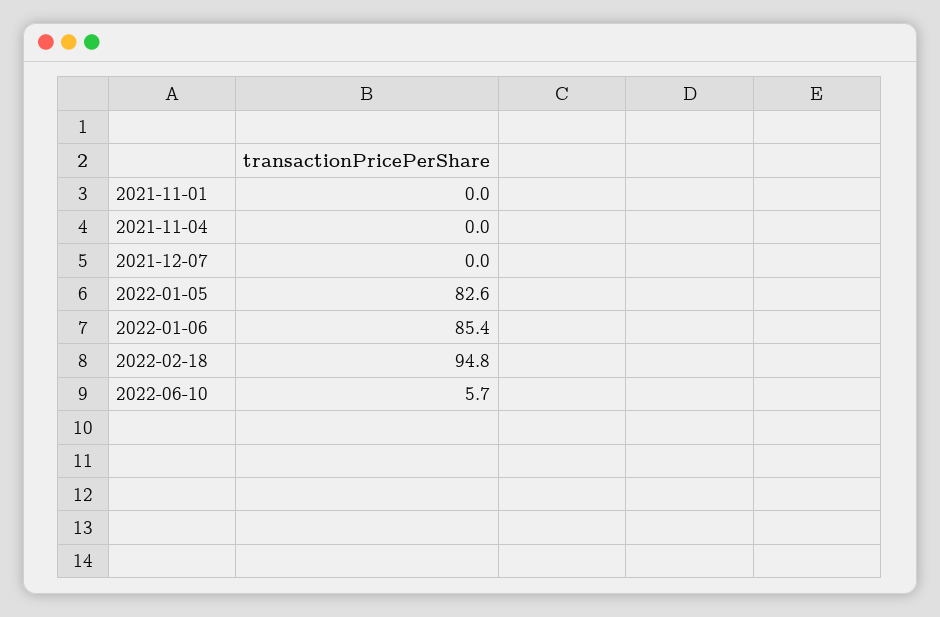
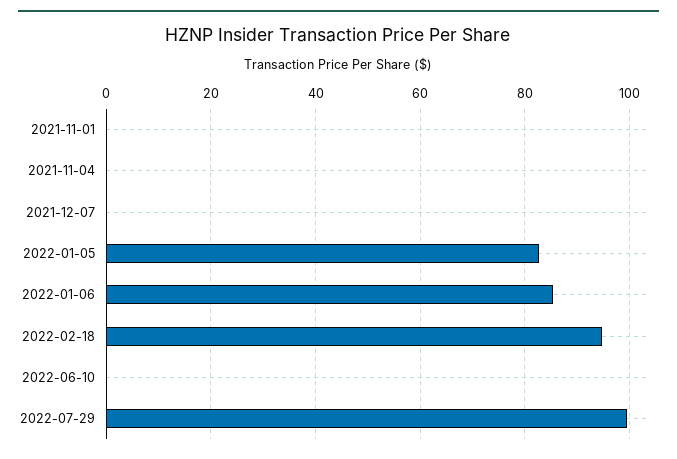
2022-06-10: 5.7 -> 0
2022-07-29: none -> 100

